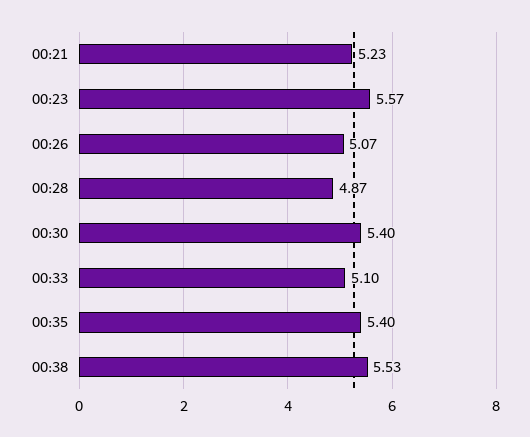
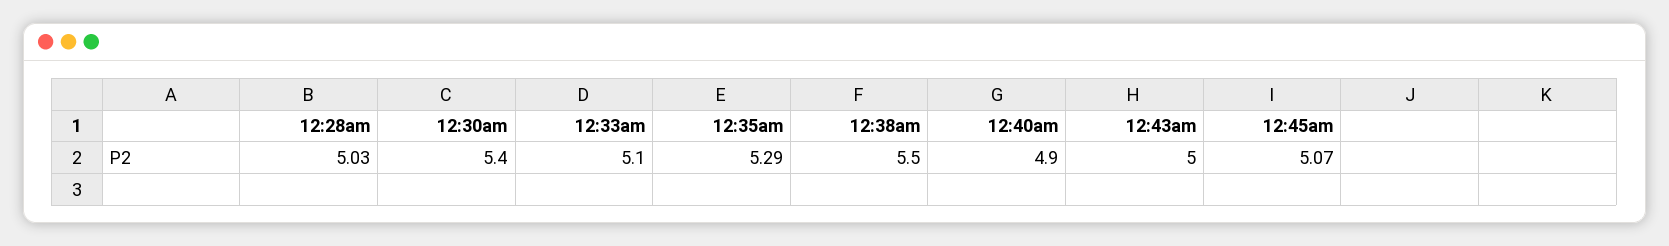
00:21: 5.23 -> none
00:23: 5.57 -> none
00:26: 5.07 -> none
00:28: 4.87 -> 5.03
00:35: 5.4 -> 5.29
00:38: 5.53 -> 5.5
12:40am: none -> 4.9
12:43am: none -> 5
12:45am: none -> 5.07

